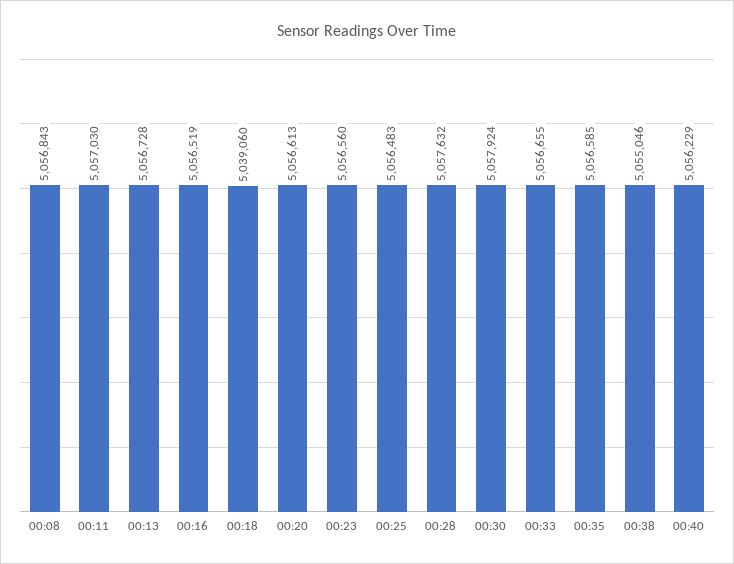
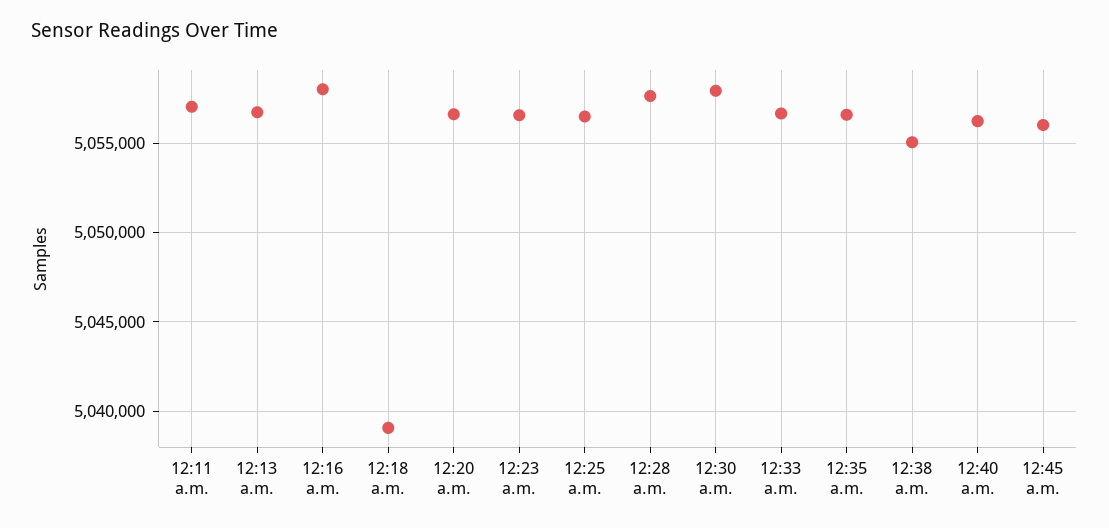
00:08: 5056843 -> none
00:16: 5056519 -> 5058000
12:45 a.m.: none -> 5056000

